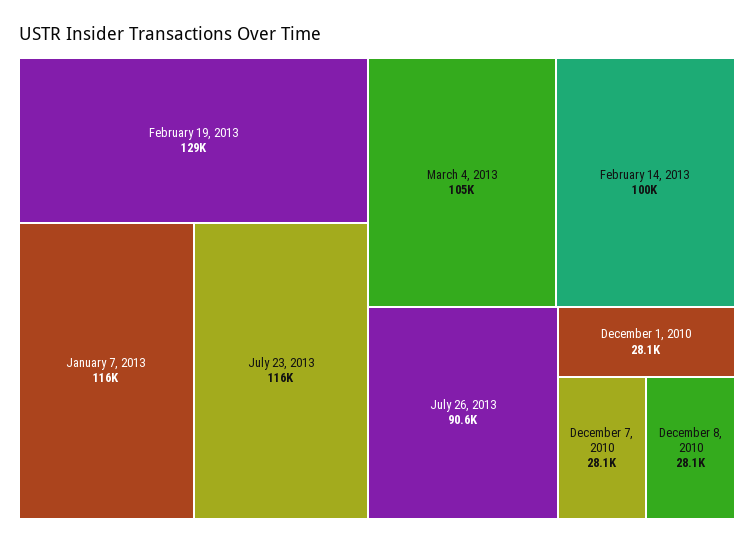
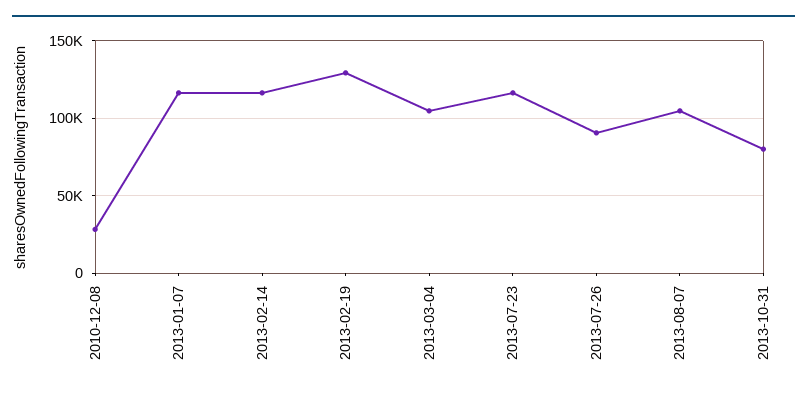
February 14, 2013: 100000 -> 115000
December 1, 2010: 28100 -> none
December 7, 2010: 28100 -> none
2013-08-07: none -> 105000
2013-10-31: none -> 80000

